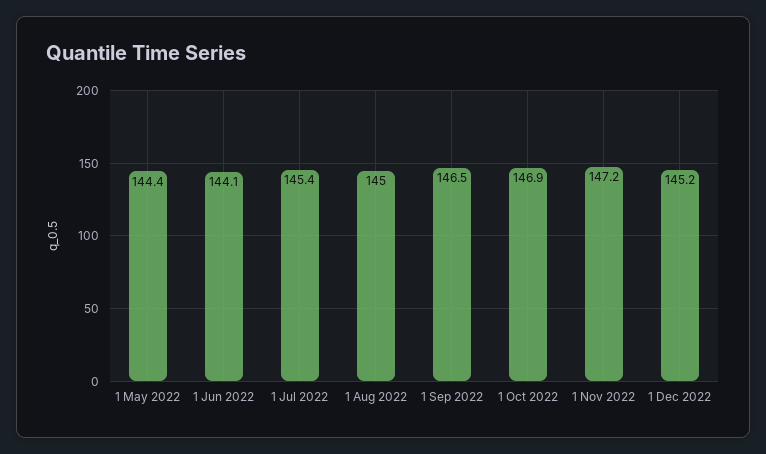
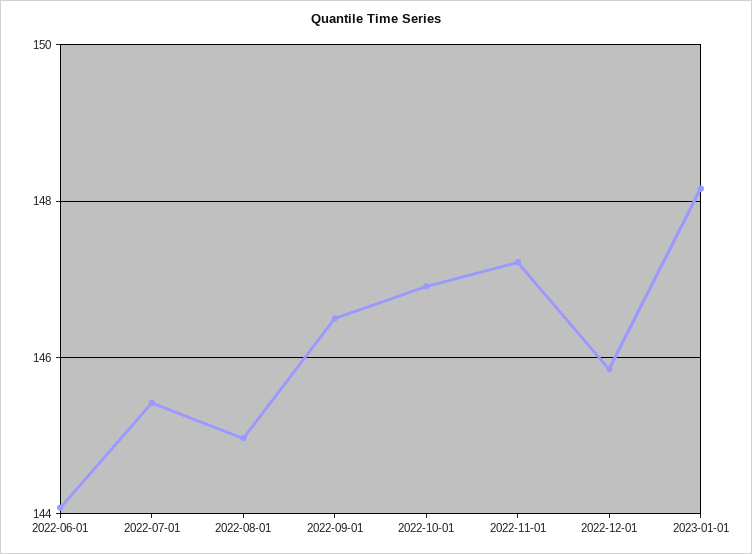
1 May 2022: 144.4 -> none
1 Dec 2022: 145.2 -> 145.8
2023-01-01: none -> 148.2

